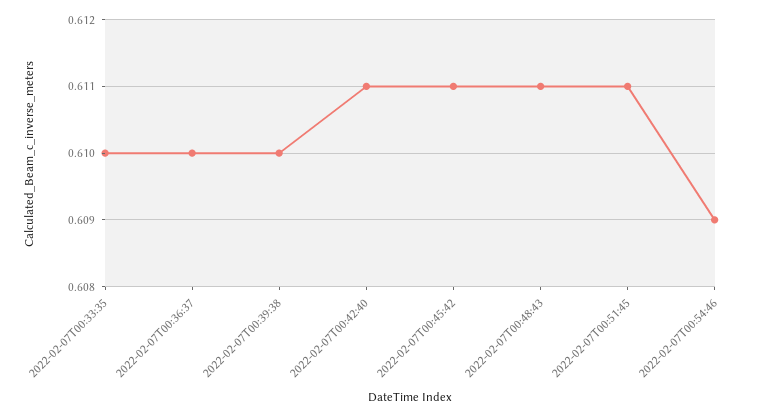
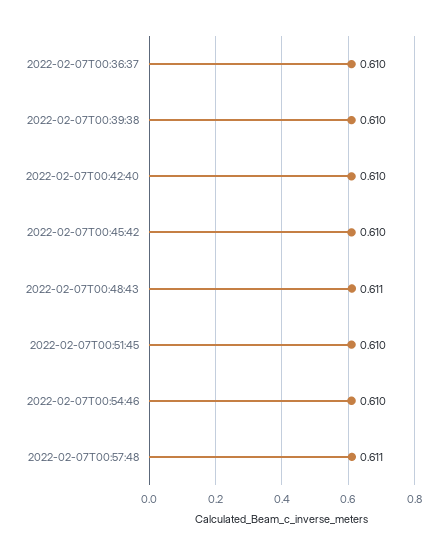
2022-02-07T00:33:35: 0.61 -> none
2022-02-07T00:42:40: 0.611 -> 0.61
2022-02-07T00:45:42: 0.611 -> 0.61
2022-02-07T00:51:45: 0.611 -> 0.61
2022-02-07T00:54:46: 0.609 -> 0.61
2022-02-07T00:57:48: none -> 0.611

